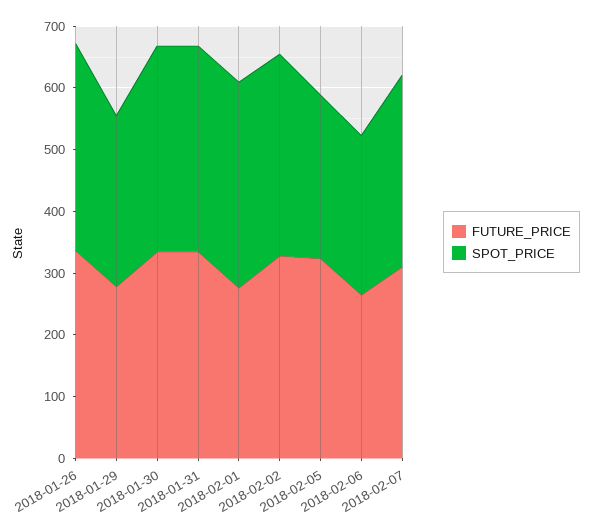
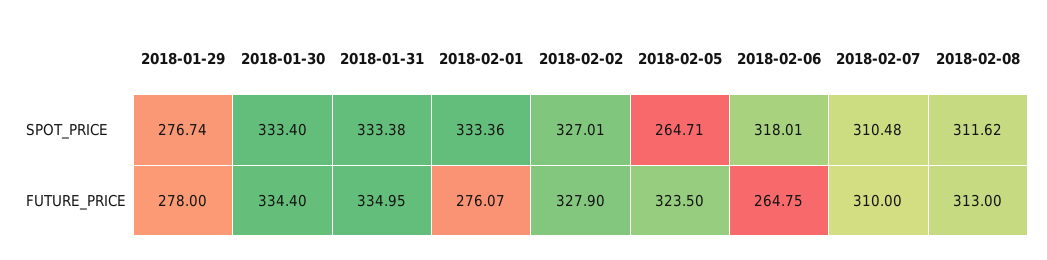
FUTURE_PRICE, 2018-01-26: 340 -> none
SPOT_PRICE, 2018-01-26: 340 -> none
SPOT_PRICE, 2018-02-06: 260 -> 318.01
SPOT_PRICE, 2018-02-08: none -> 311.62
FUTURE_PRICE, 2018-02-08: none -> 313

